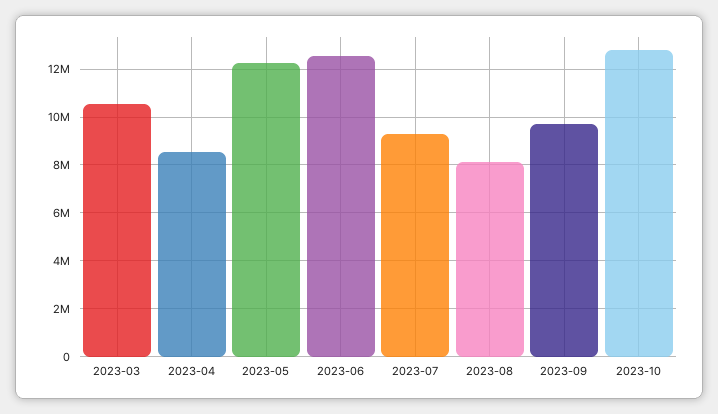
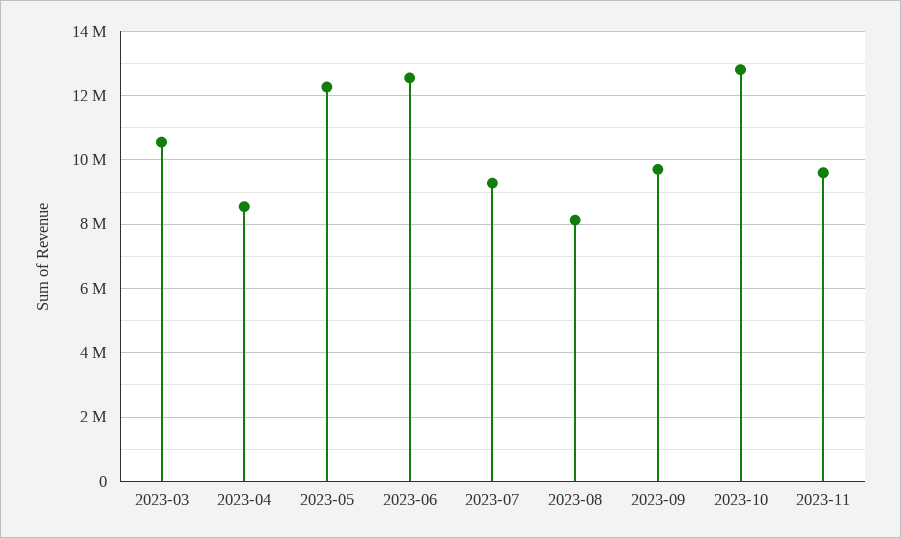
2023-11: none -> 9600000

